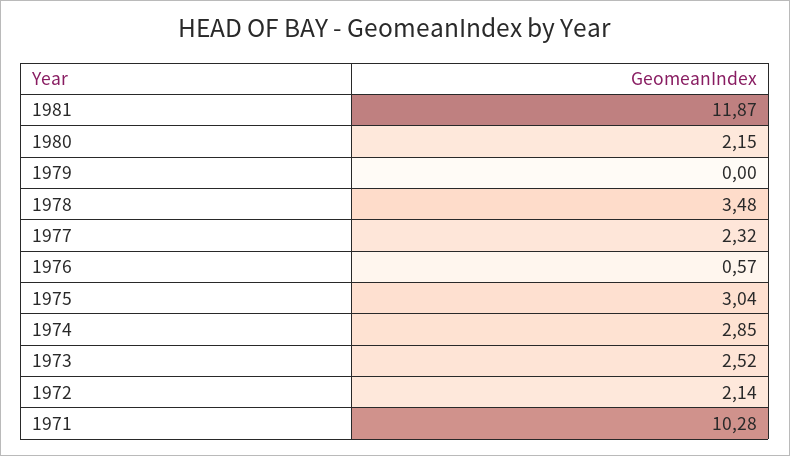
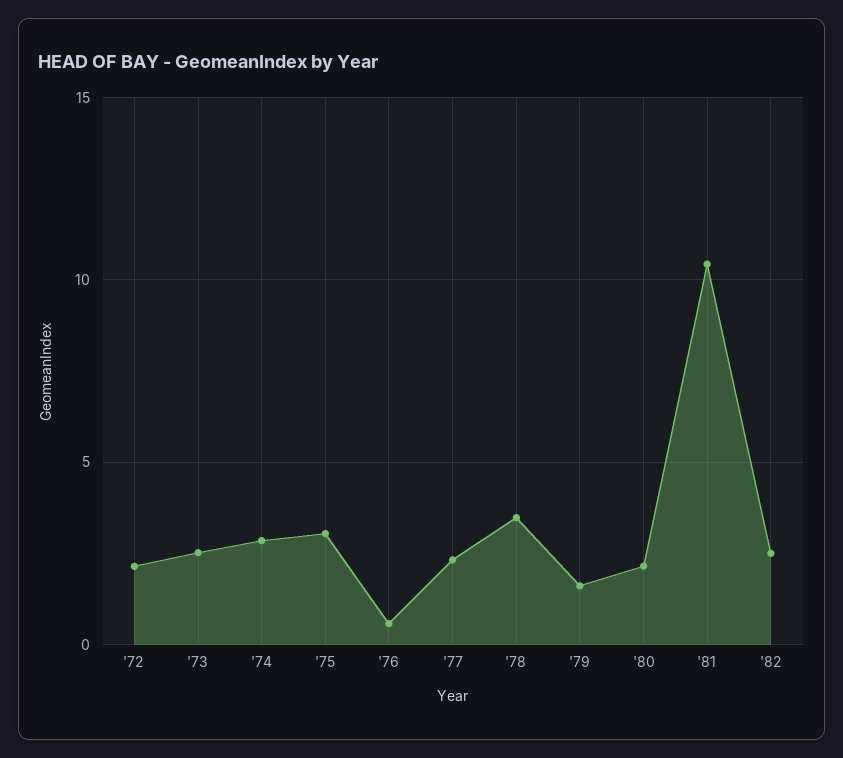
1981: 11.87 -> 10.5
1979: 0 -> 1.5
1971: 10.28 -> none
'82: none -> 2.5

